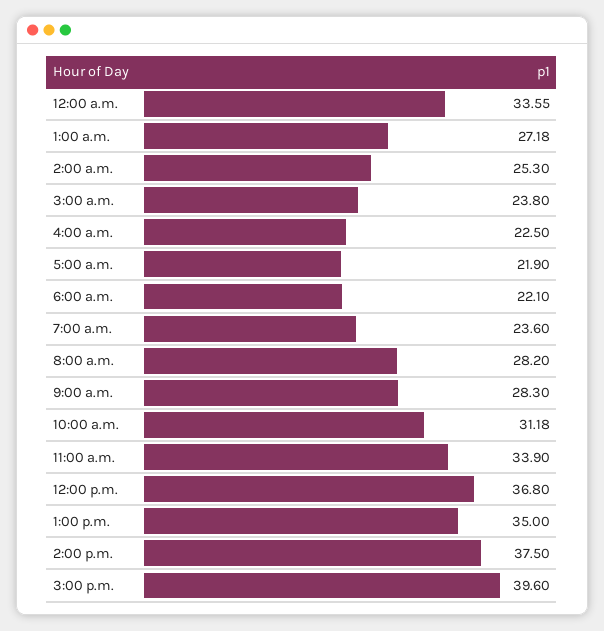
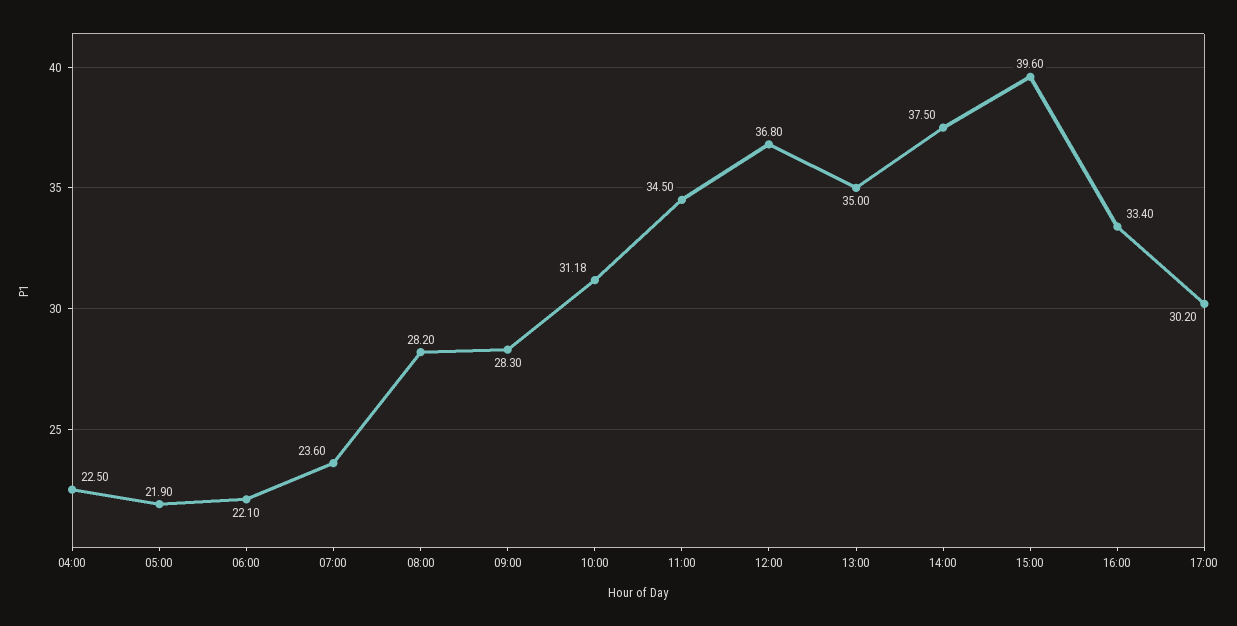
12:00 a.m.: 33.55 -> none
1:00 a.m.: 27.18 -> none
2:00 a.m.: 25.3 -> none
3:00 a.m.: 23.8 -> none
11:00 a.m.: 33.9 -> 34.5
16:00: none -> 33.4
17:00: none -> 30.2

